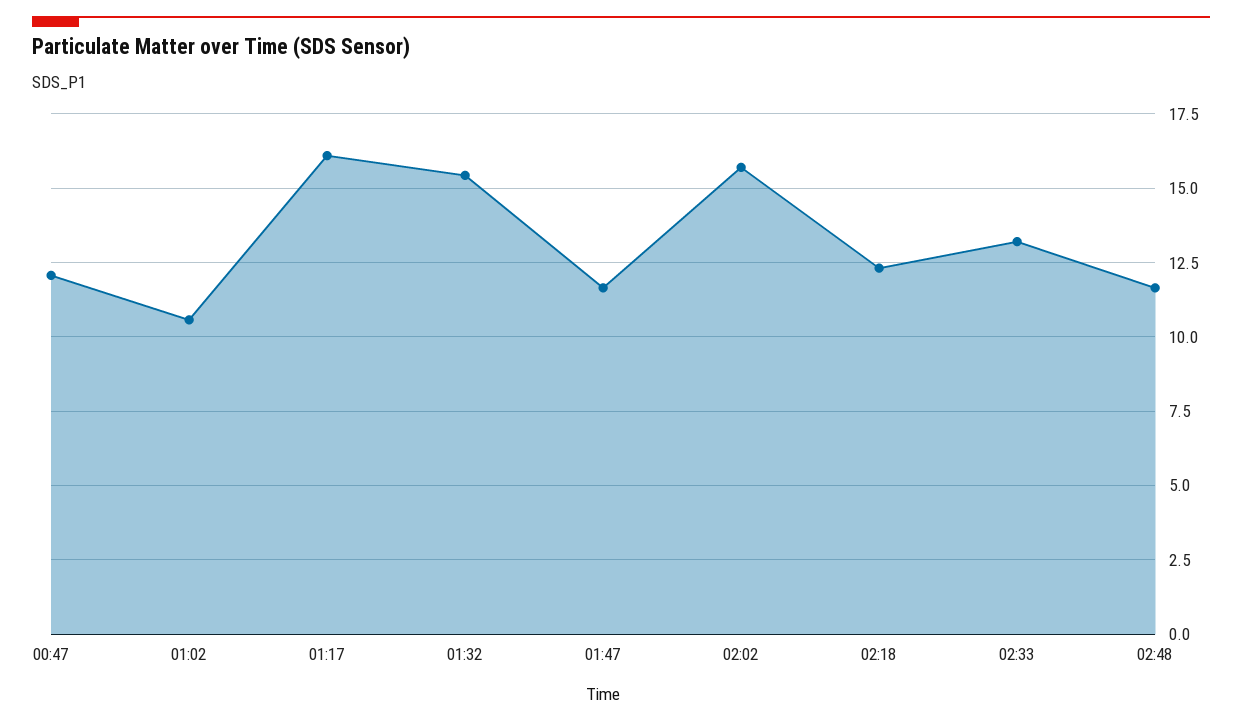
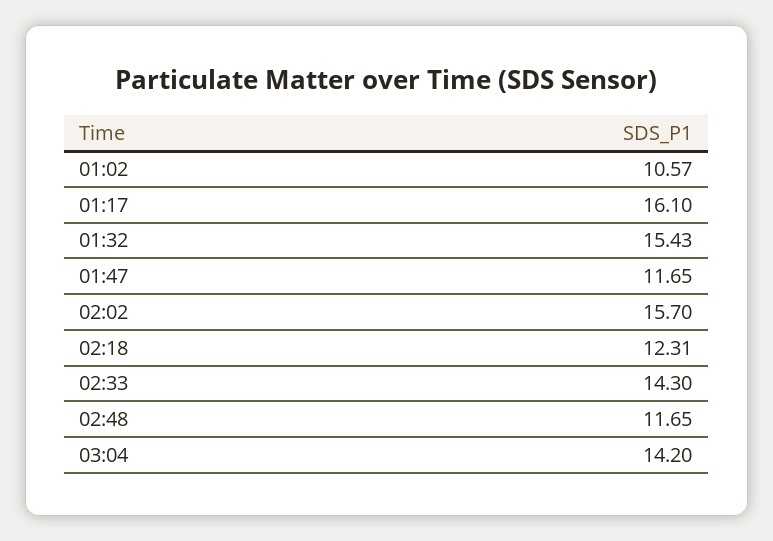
00:47: 12 -> none
02:33: 13.25 -> 14.3
03:04: none -> 14.2

